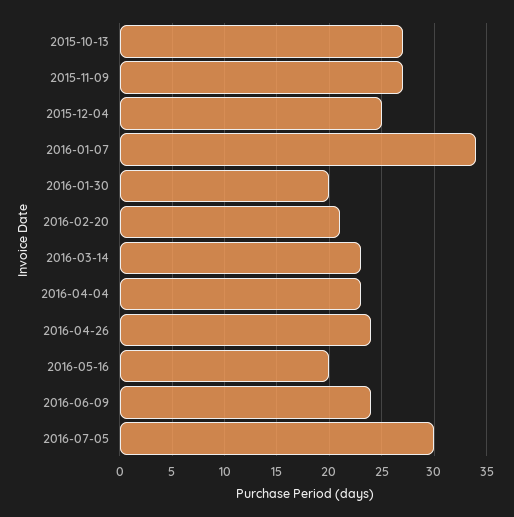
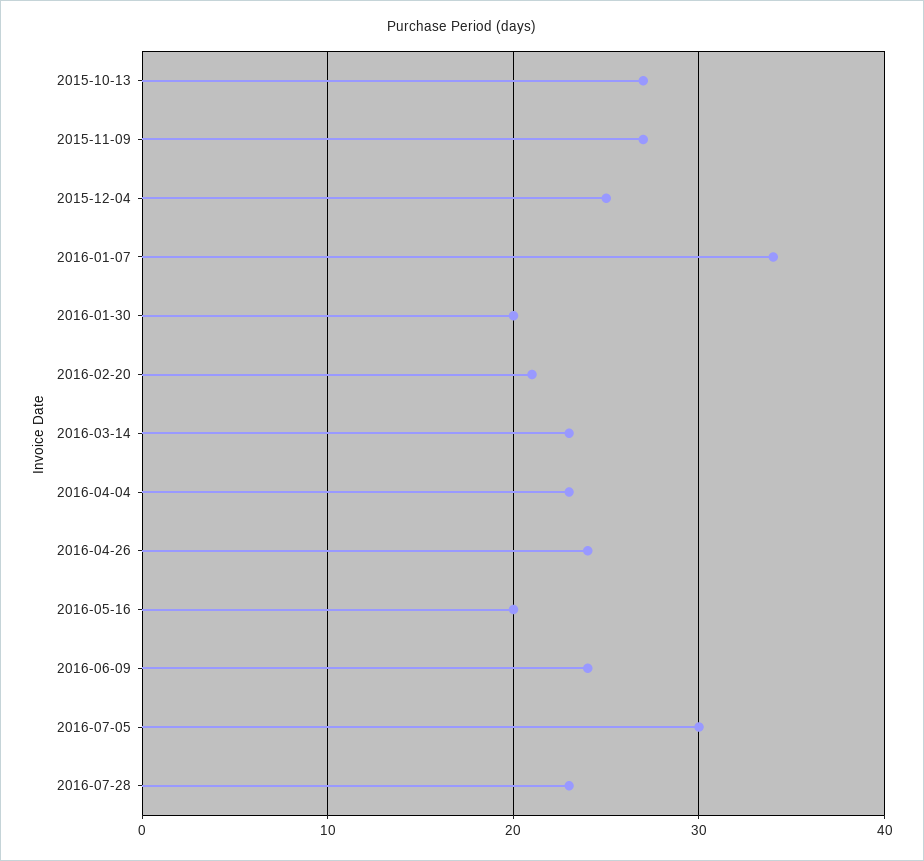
2016-07-28: none -> 23

